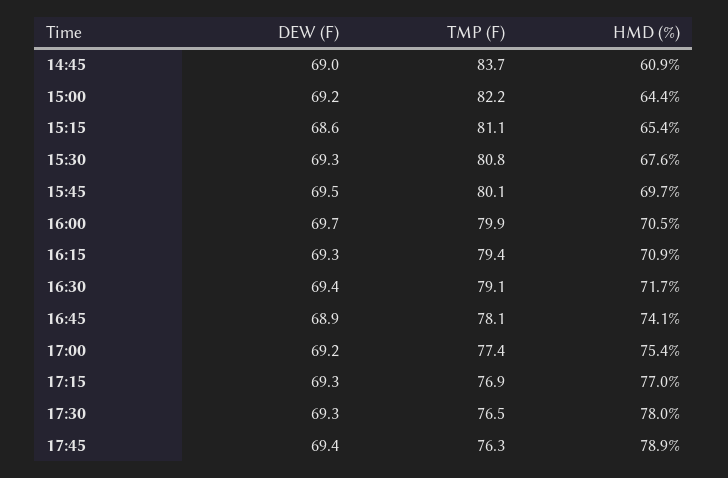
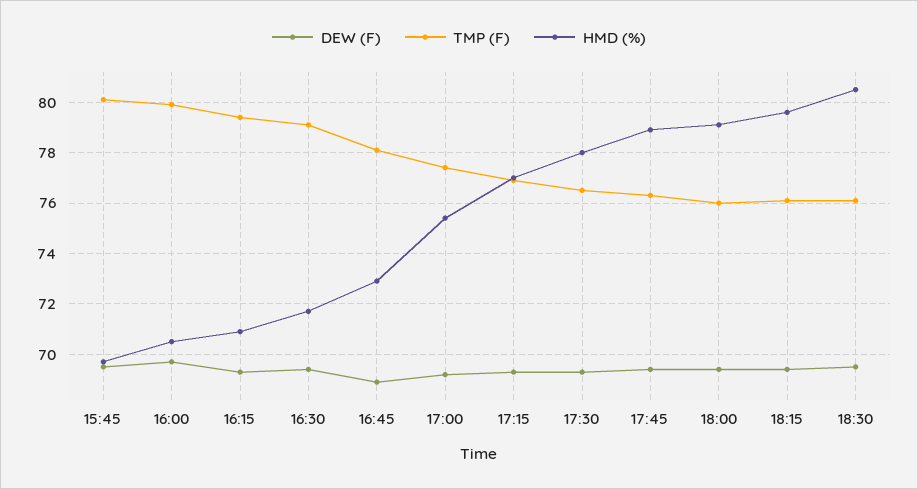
DEW (F), 14:45: 69 -> none
TMP (F), 14:45: 83.7 -> none
HMD (%), 14:45: 60.9 -> none
DEW (F), 15:00: 69.2 -> none
TMP (F), 15:00: 82.2 -> none
HMD (%), 15:00: 64.4 -> none
DEW (F), 15:15: 68.6 -> none
TMP (F), 15:15: 81.1 -> none
HMD (%), 15:15: 65.4 -> none
DEW (F), 15:30: 69.3 -> none
TMP (F), 15:30: 80.8 -> none
HMD (%), 15:30: 67.6 -> none
HMD (%), 16:45: 74.1 -> 73
DEW (F), 18:00: none -> 69.5
TMP (F), 18:00: none -> 76
HMD (%), 18:00: none -> 79
DEW (F), 18:15: none -> 69.5
TMP (F), 18:15: none -> 76
HMD (%), 18:15: none -> 79.5
DEW (F), 18:30: none -> 69.5
TMP (F), 18:30: none -> 76
HMD (%), 18:30: none -> 80.5

